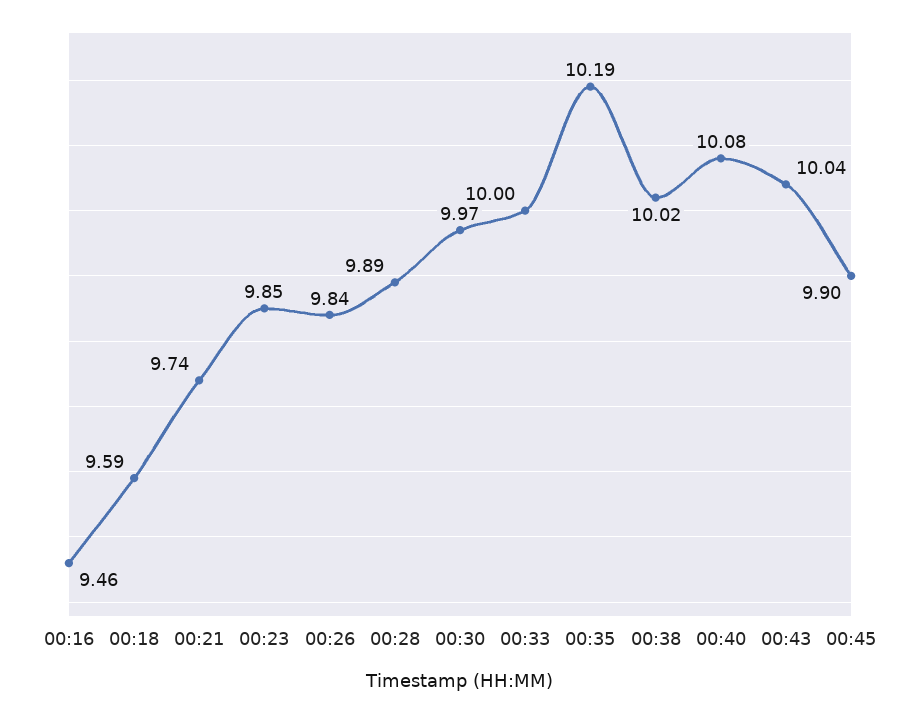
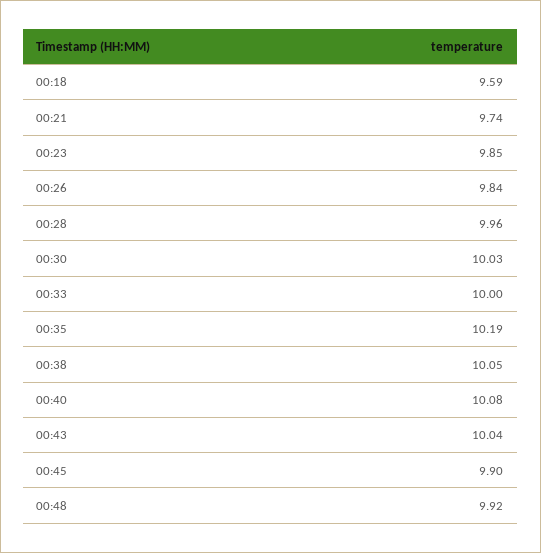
00:16: 9.46 -> none
00:28: 9.89 -> 9.96
00:30: 9.97 -> 10.03
00:38: 10.02 -> 10.05
00:48: none -> 9.92

